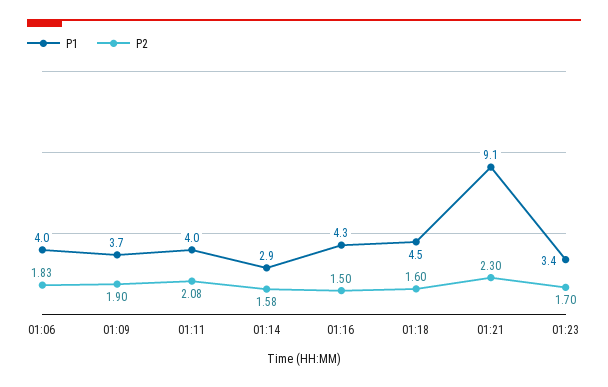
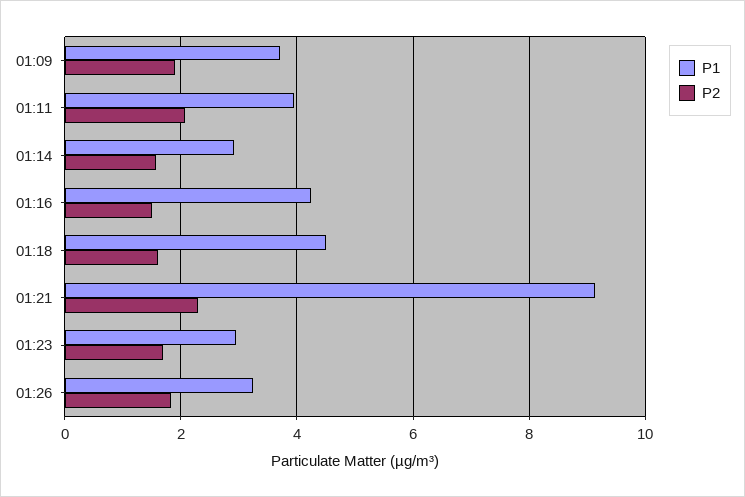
P1, 01:06: 4 -> none
P2, 01:06: 1.83 -> none
P1, 01:23: 3.4 -> 3
P1, 01:26: none -> 3.2
P2, 01:26: none -> 1.8

